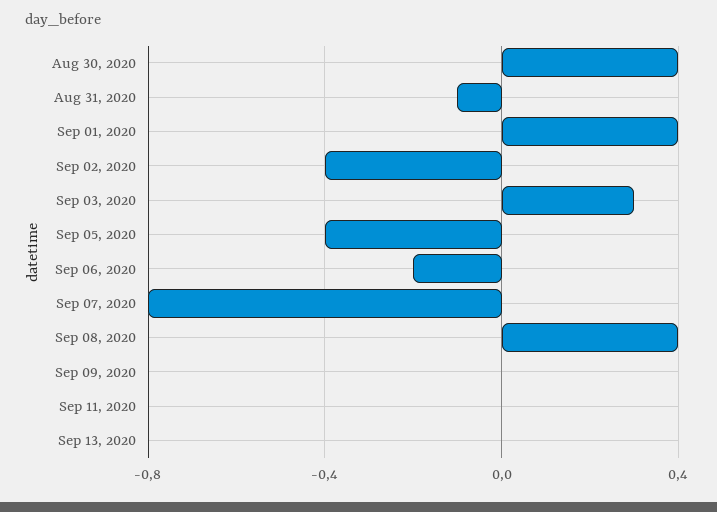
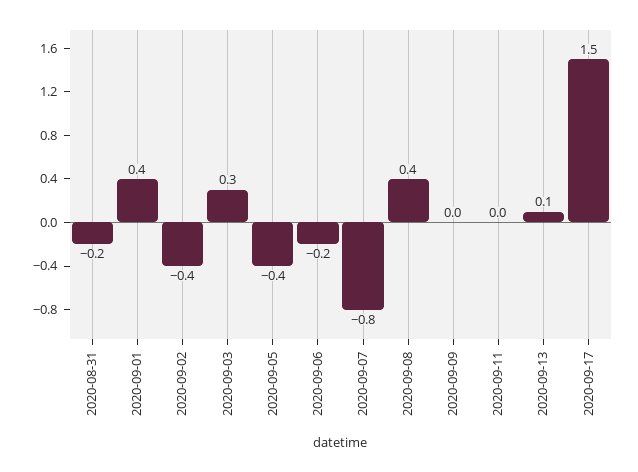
Aug 30, 2020: 0.4 -> none
Aug 31, 2020: -0.1 -> -0.2
Sep 13, 2020: 0 -> 0.1
2020-09-17: none -> 1.5

